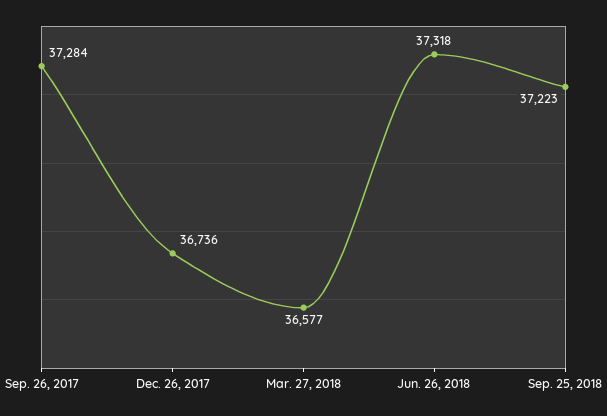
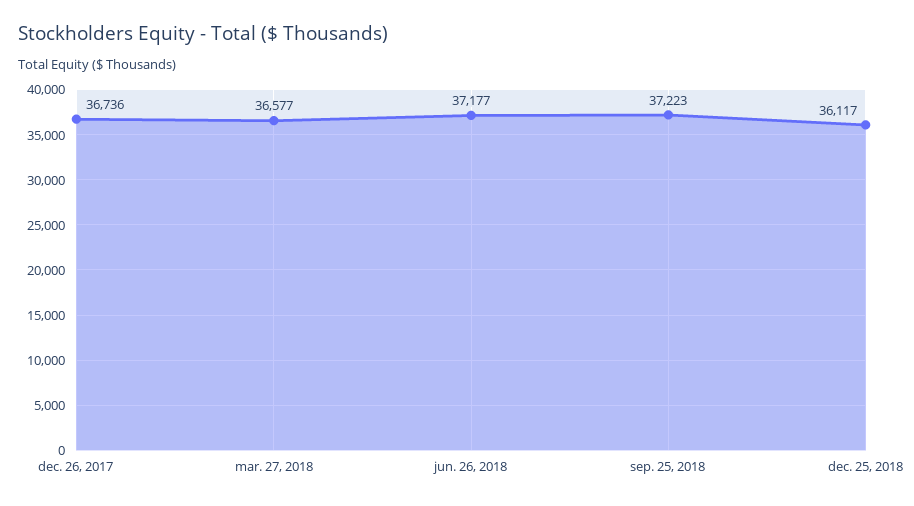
Sep. 26, 2017: 37284 -> none
Jun. 26, 2018: 37318 -> 37177
dec. 25, 2018: none -> 36117

